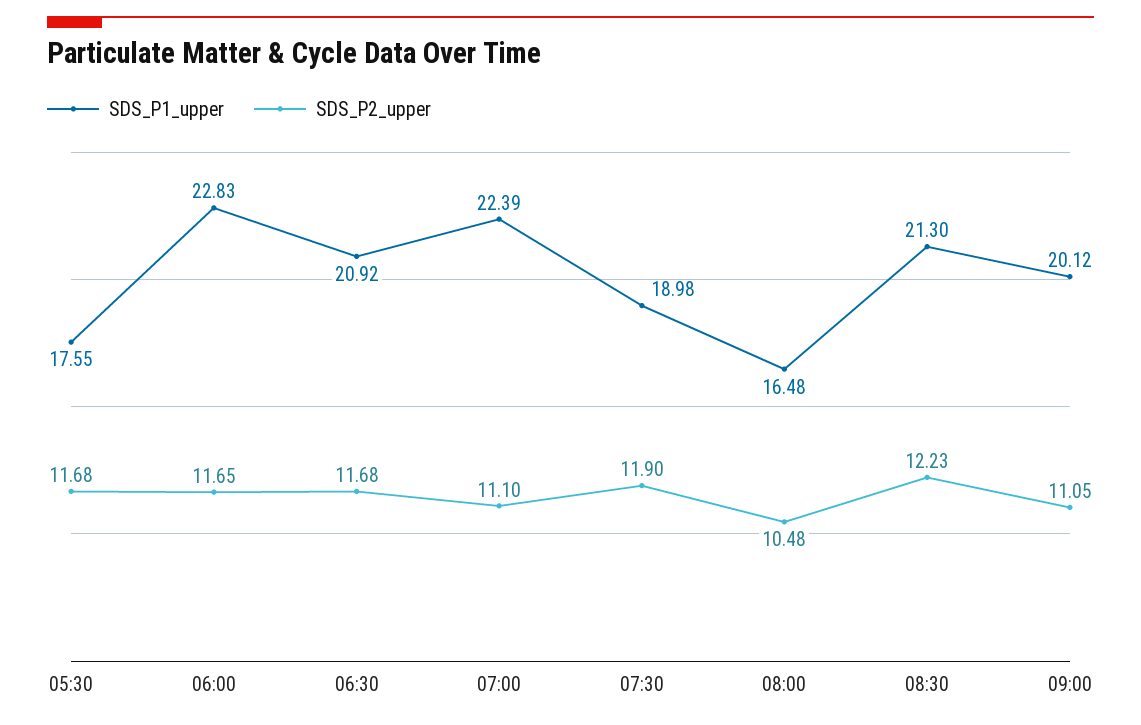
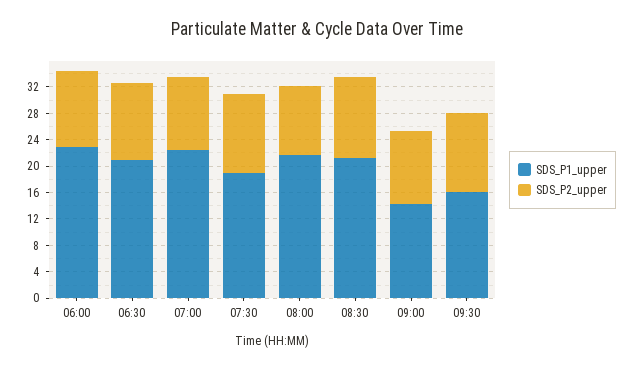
SDS_P1_upper, 05:30: 17.55 -> none
SDS_P2_upper, 05:30: 11.68 -> none
SDS_P1_upper, 08:00: 16.48 -> 22
SDS_P1_upper, 09:00: 20.12 -> 14
SDS_P1_upper, 09:30: none -> 16
SDS_P2_upper, 09:30: none -> 12

